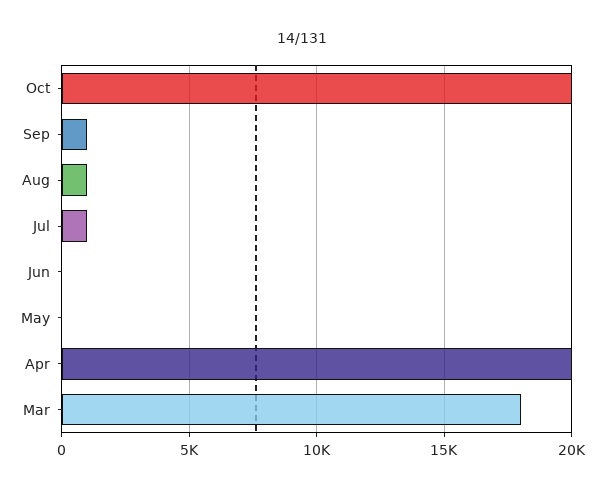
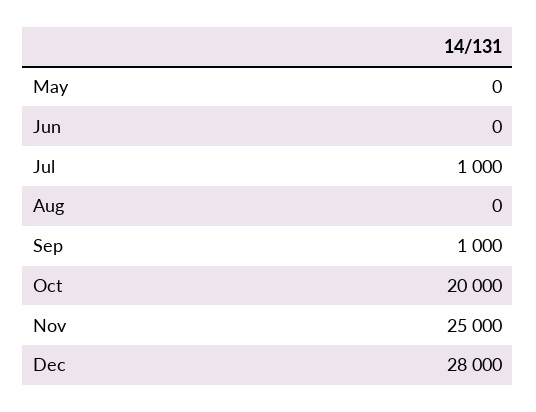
Aug: 1000 -> 0
Apr: 20000 -> none
Mar: 18000 -> none
Nov: none -> 25000
Dec: none -> 28000

